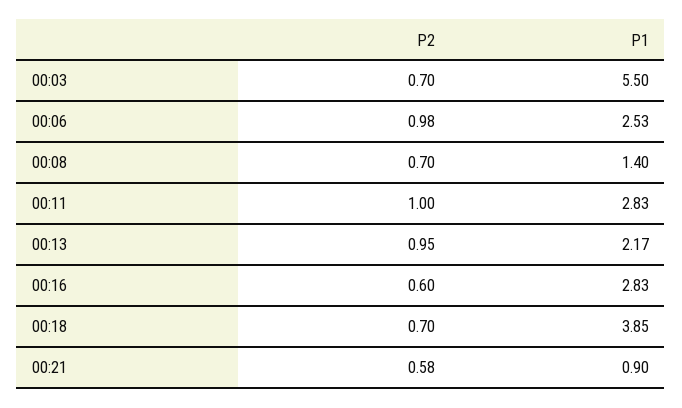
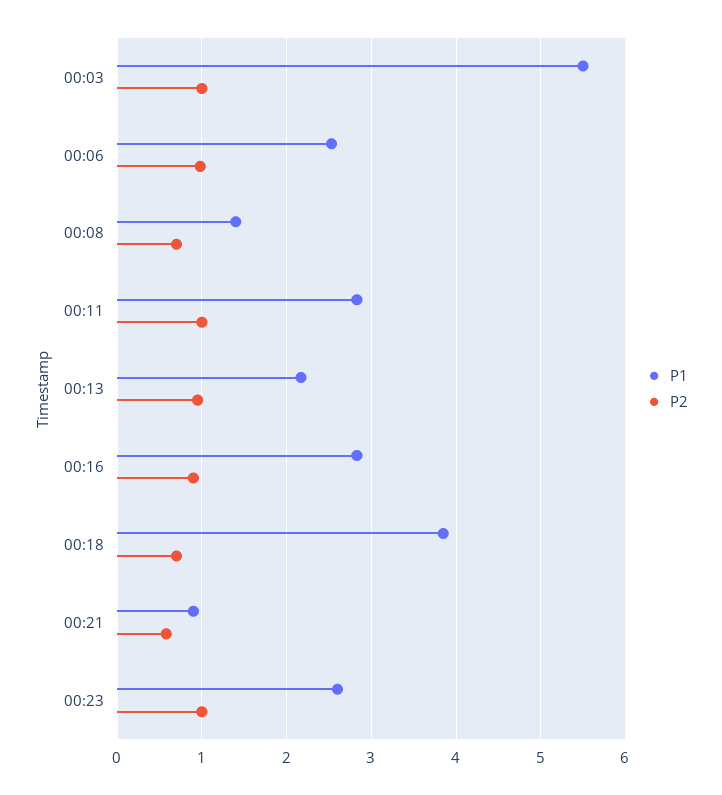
P2, 00:03: 0.7 -> 1
P2, 00:16: 0.6 -> 0.9
P1, 00:23: none -> 2.6
P2, 00:23: none -> 1

